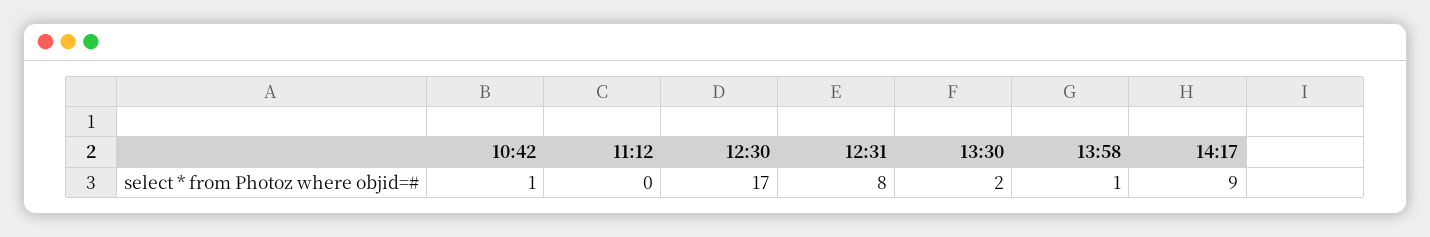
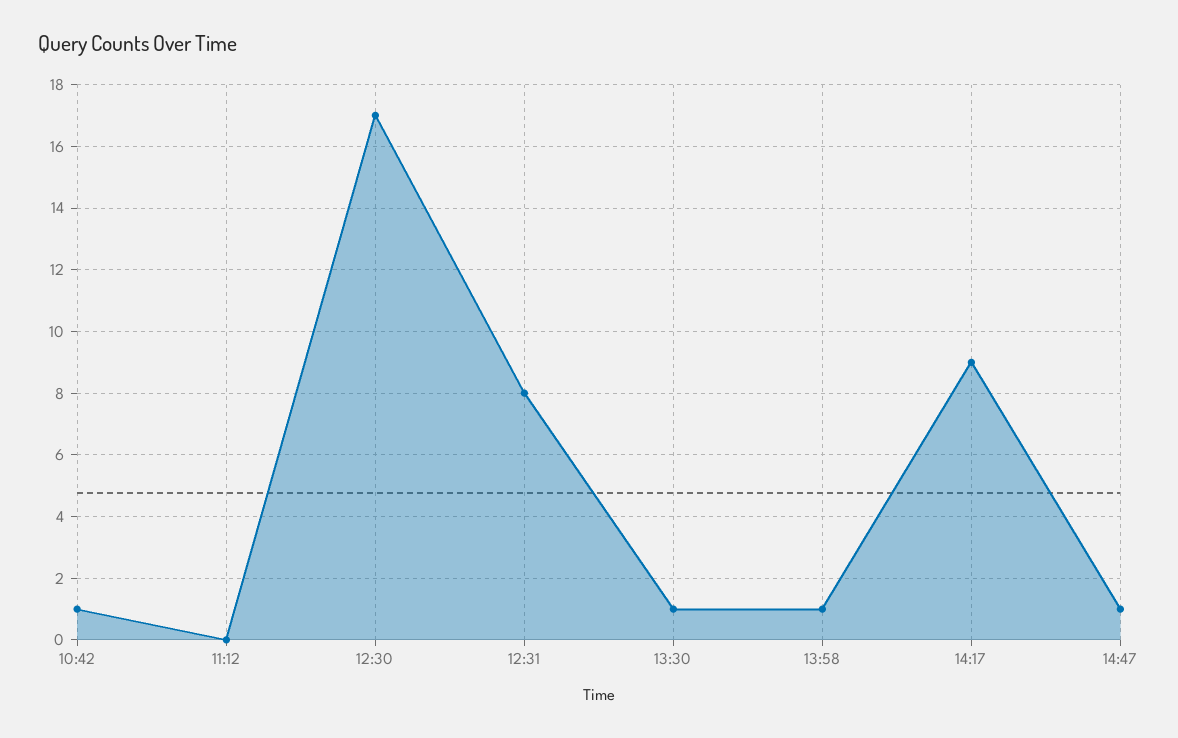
13:30: 2 -> 1
14:47: none -> 1

